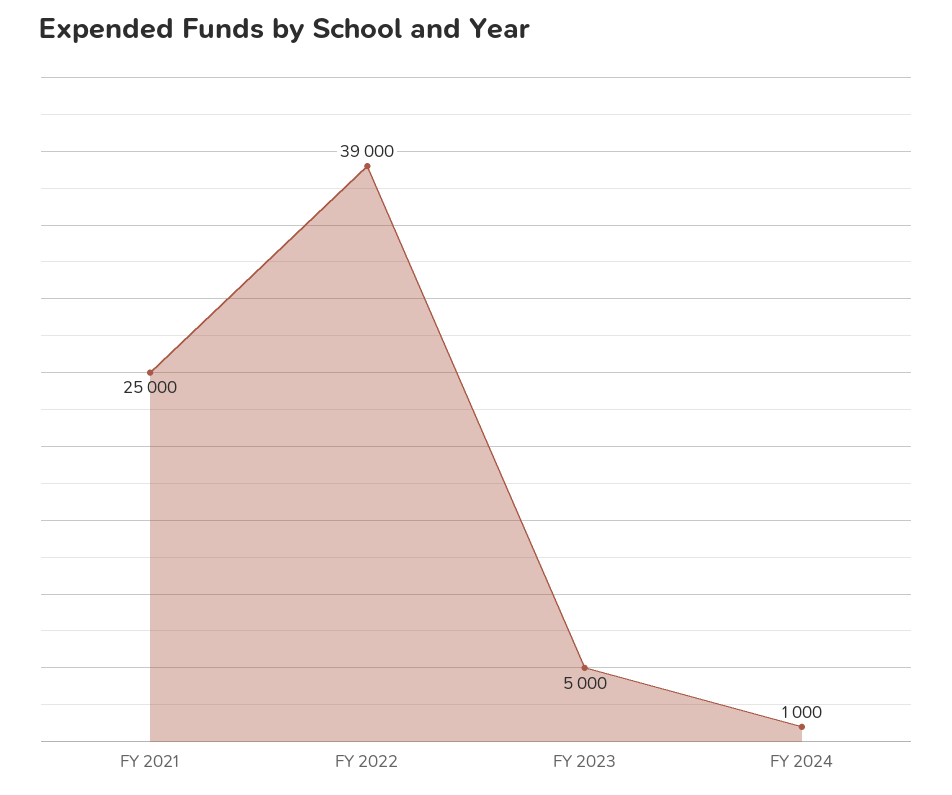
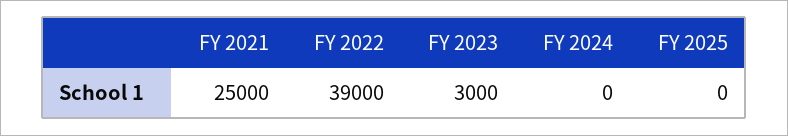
FY 2023: 5000 -> 3000
FY 2024: 1000 -> 0
FY 2025: none -> 0

